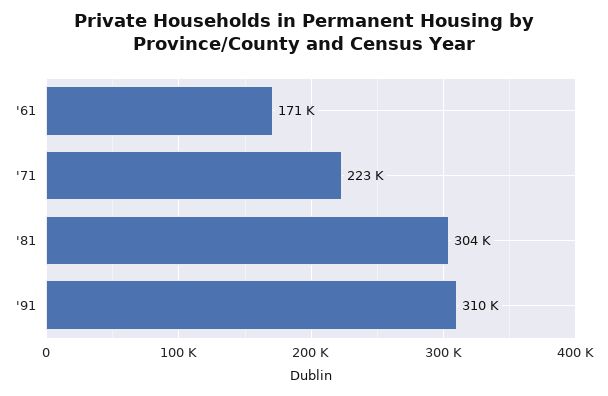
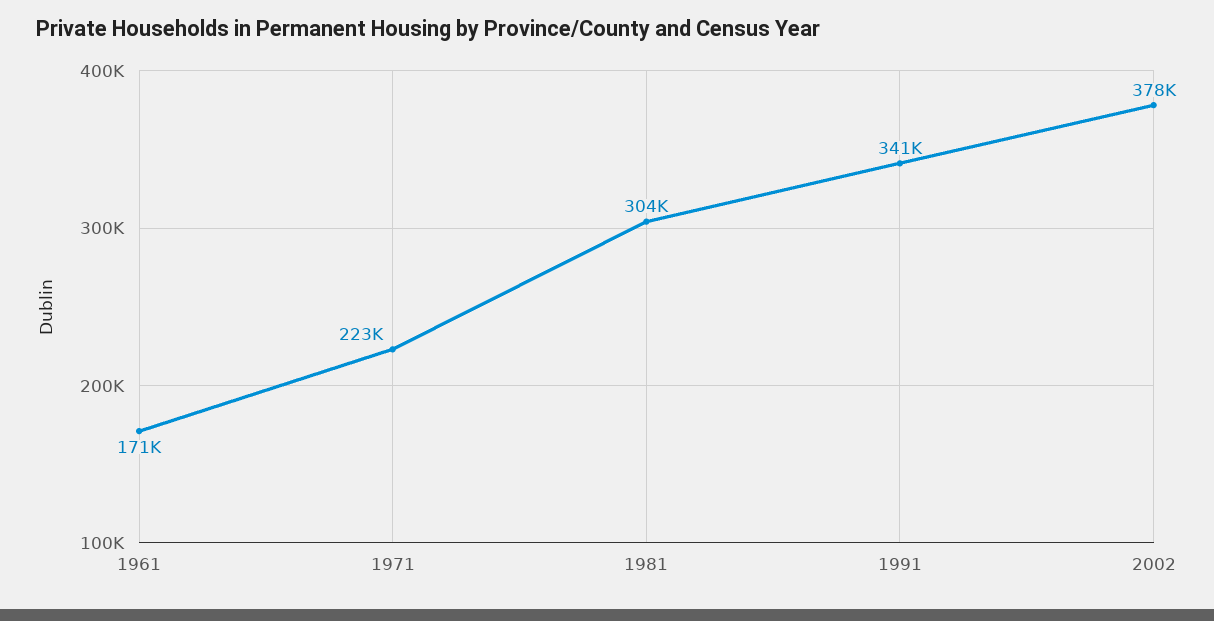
'91: 310000 -> 341000
2002: none -> 378000

